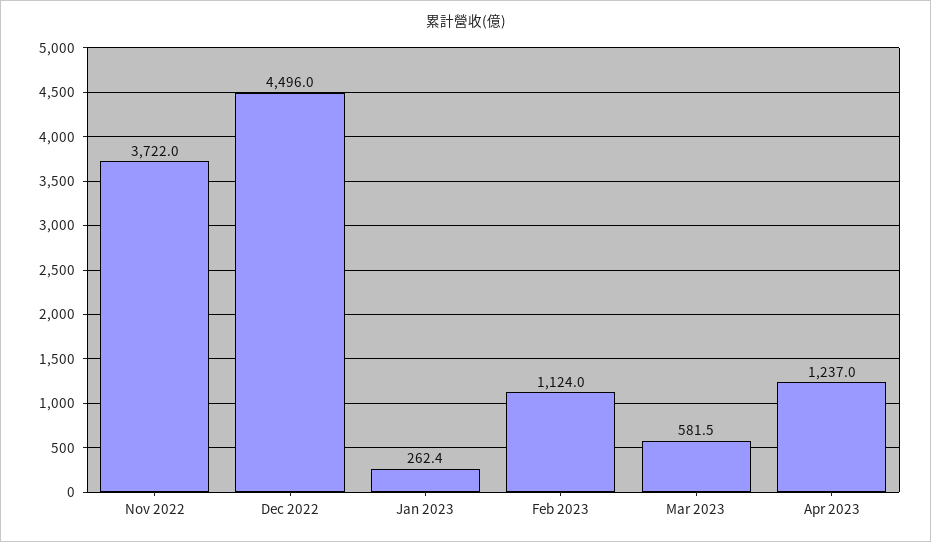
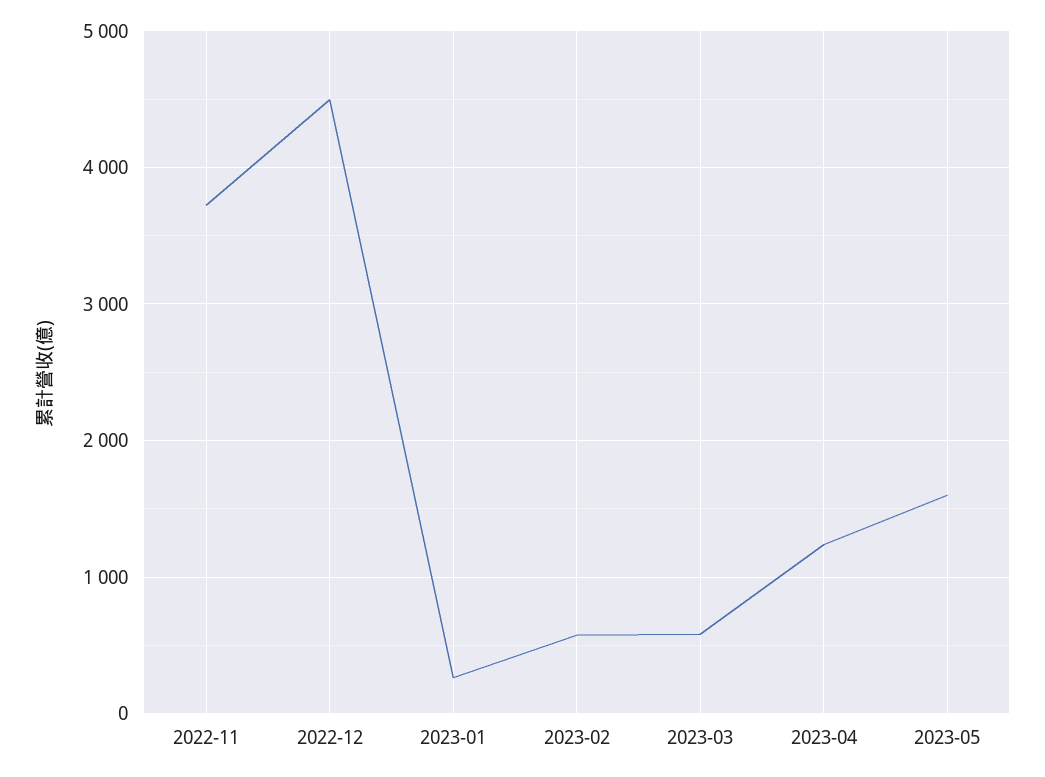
Feb 2023: 1124 -> 600
2023-05: none -> 1600

